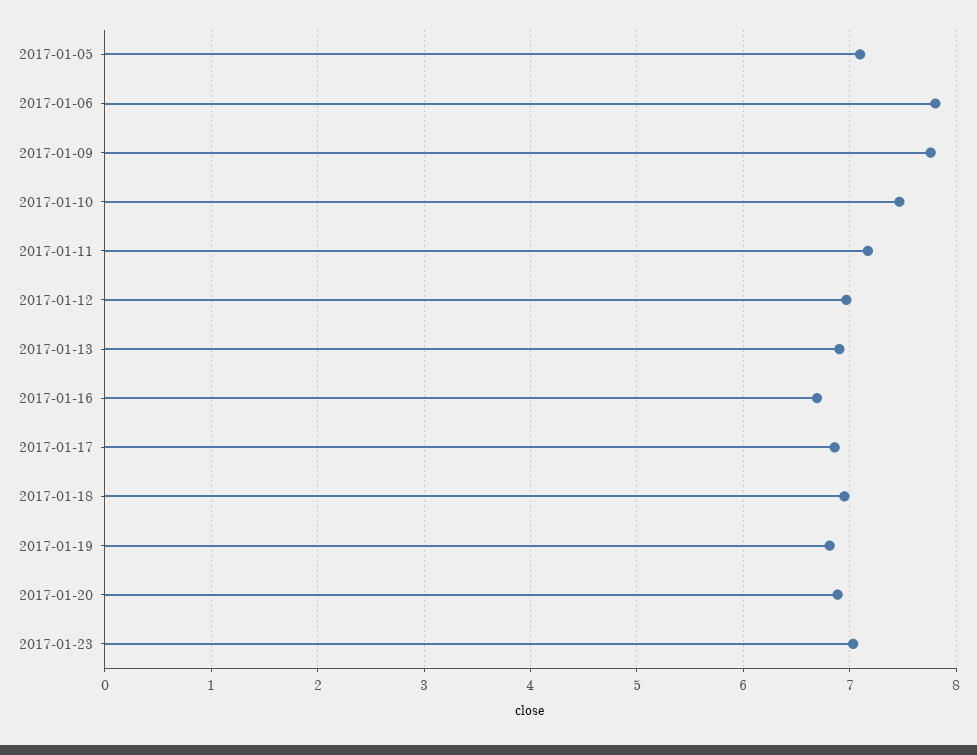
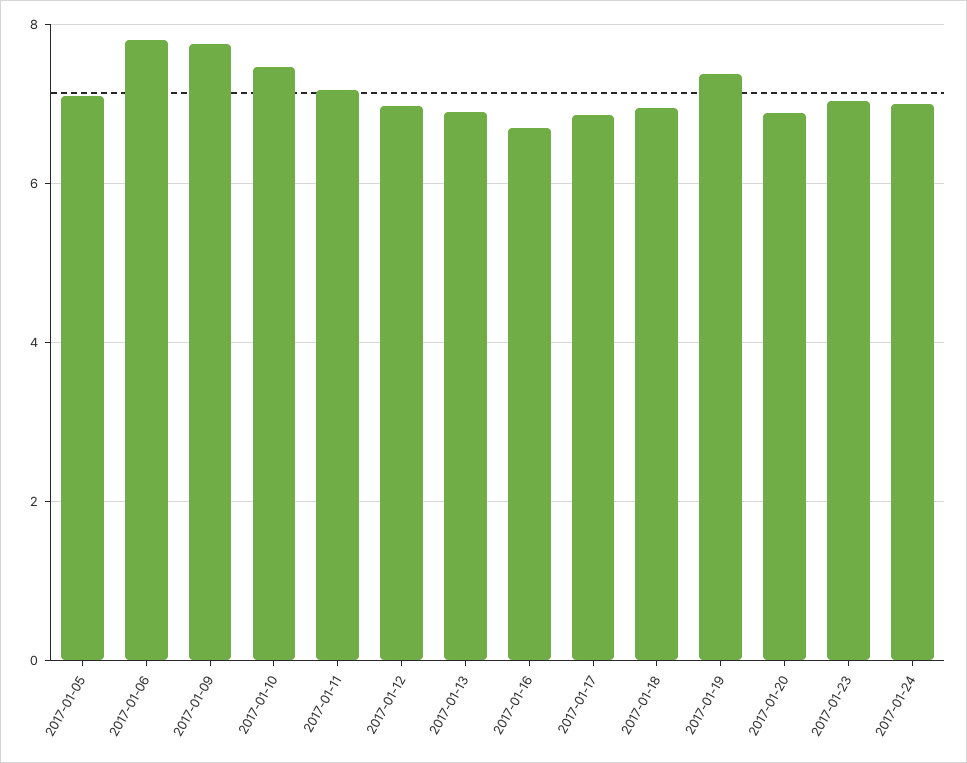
2017-01-19: 6.8 -> 7.4
2017-01-24: none -> 7

